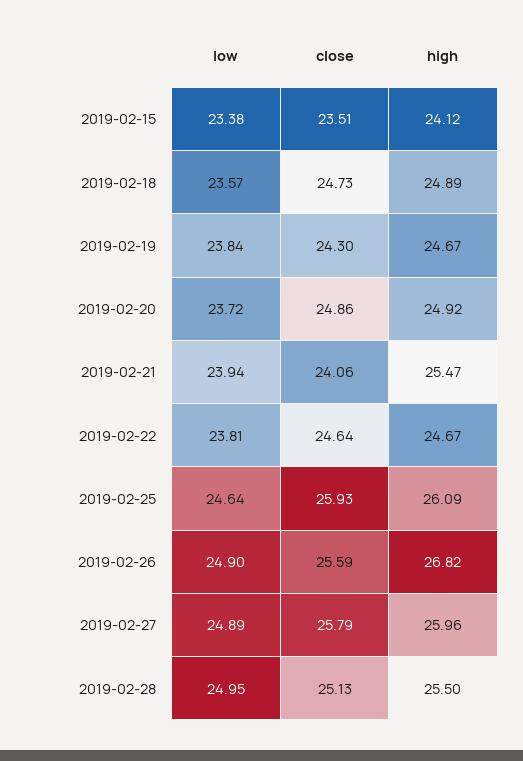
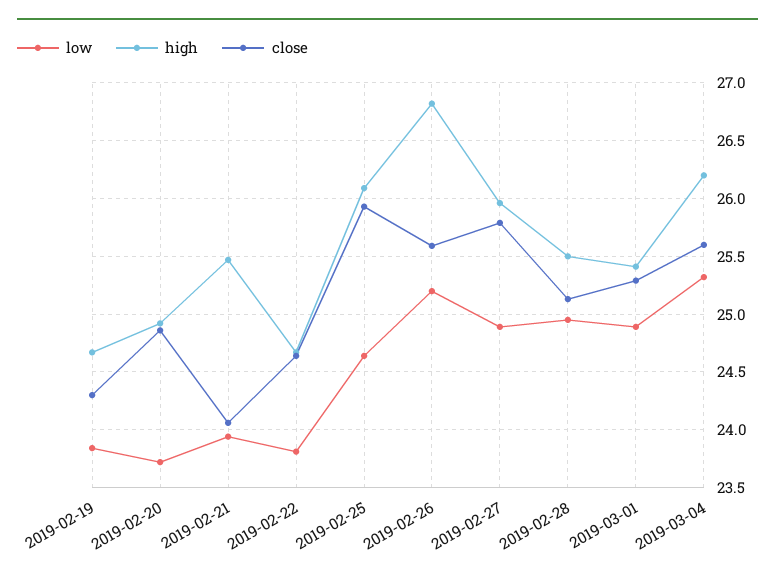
low, 2019-02-15: 23.38 -> none
close, 2019-02-15: 23.51 -> none
high, 2019-02-15: 24.12 -> none
low, 2019-02-18: 23.57 -> none
close, 2019-02-18: 24.73 -> none
high, 2019-02-18: 24.89 -> none
low, 2019-02-26: 24.9 -> 25.2
low, 2019-03-01: none -> 24.9
high, 2019-03-01: none -> 25.4
close, 2019-03-01: none -> 25.3
low, 2019-03-04: none -> 25.3
high, 2019-03-04: none -> 26.2
close, 2019-03-04: none -> 25.6

